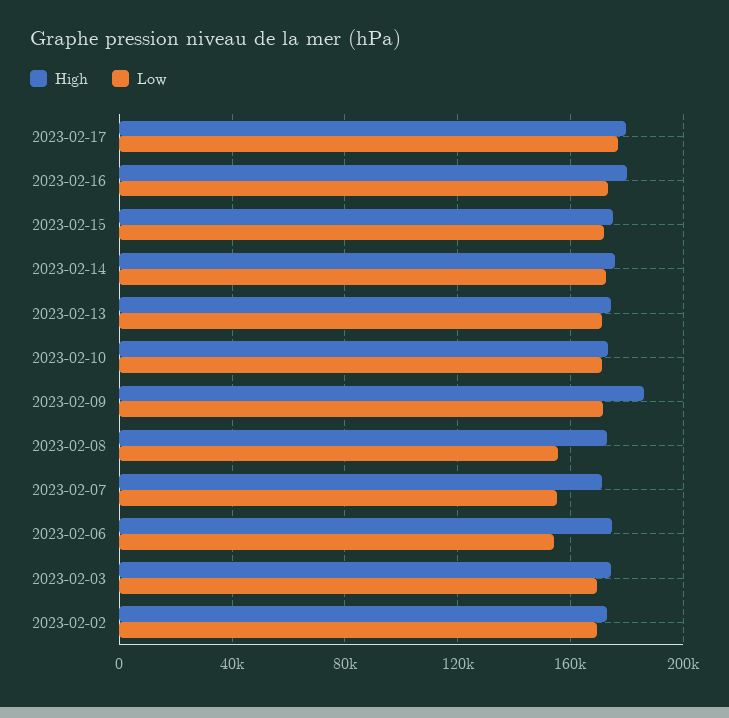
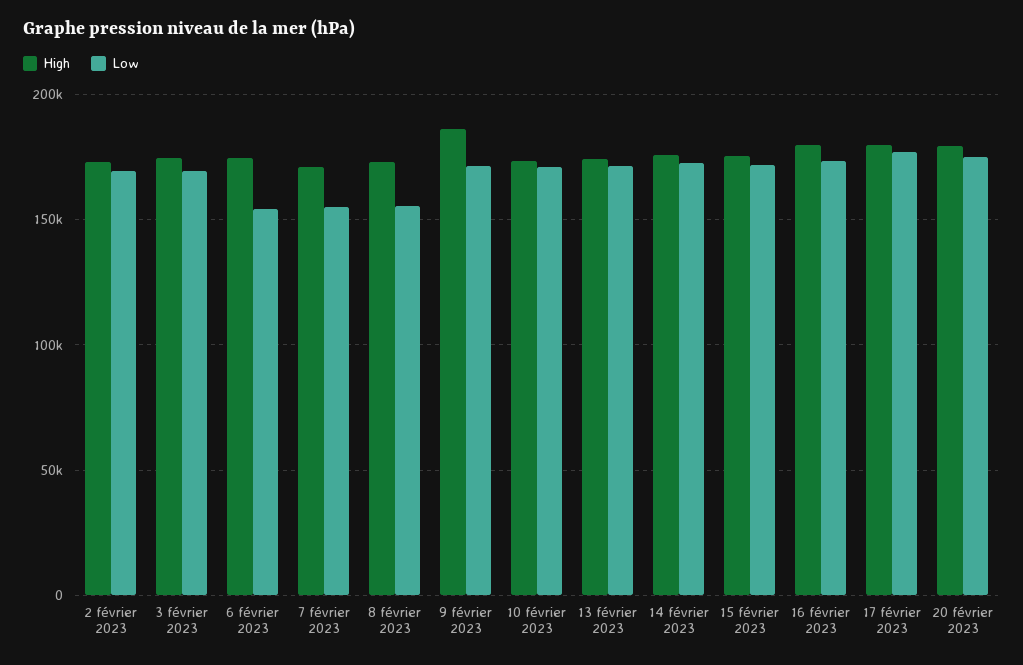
High, 20 février 2023: none -> 180000
Low, 20 février 2023: none -> 175000

